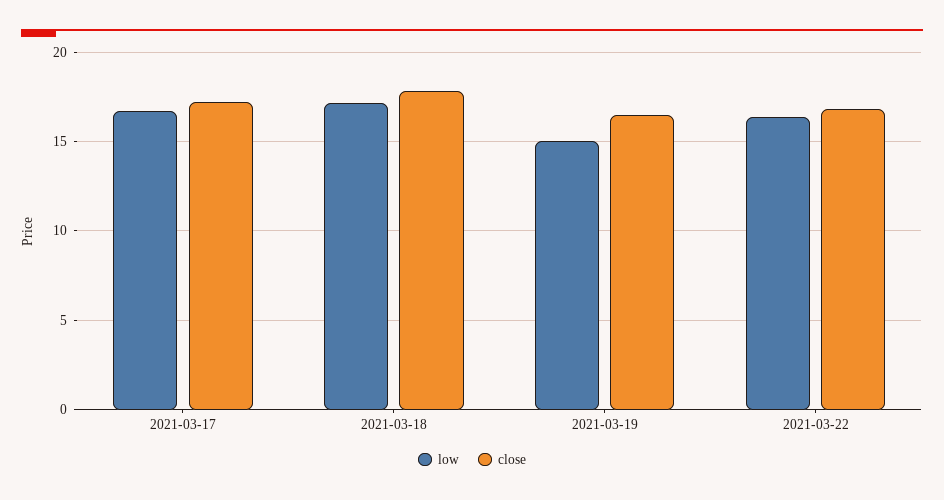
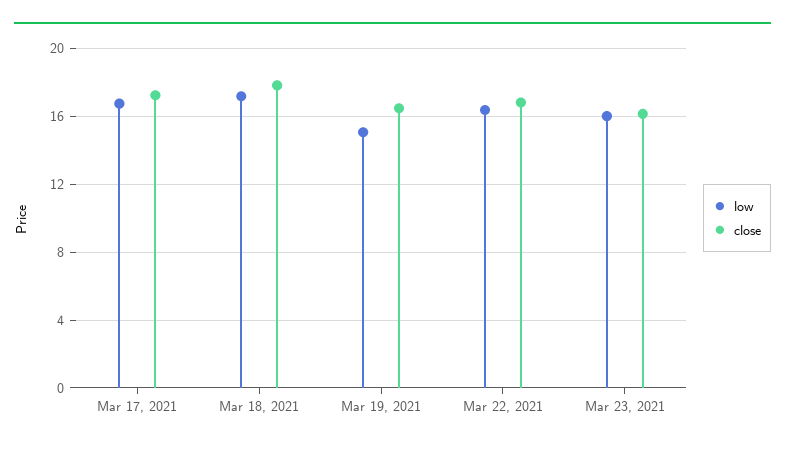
low, Mar 23, 2021: none -> 16
close, Mar 23, 2021: none -> 16

